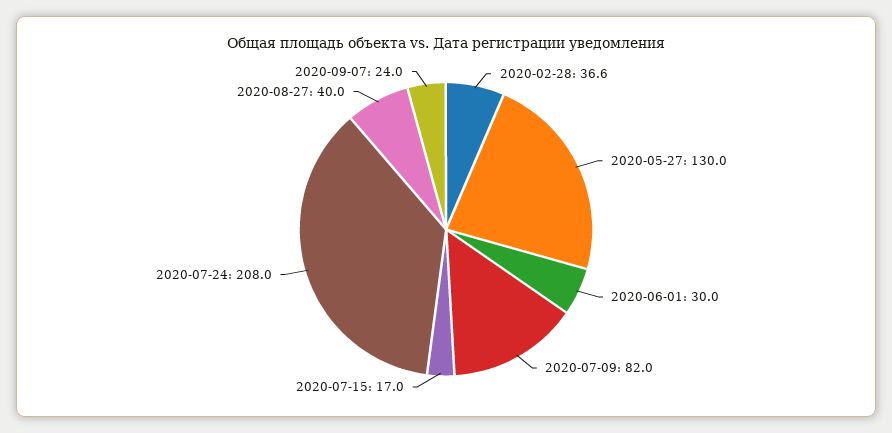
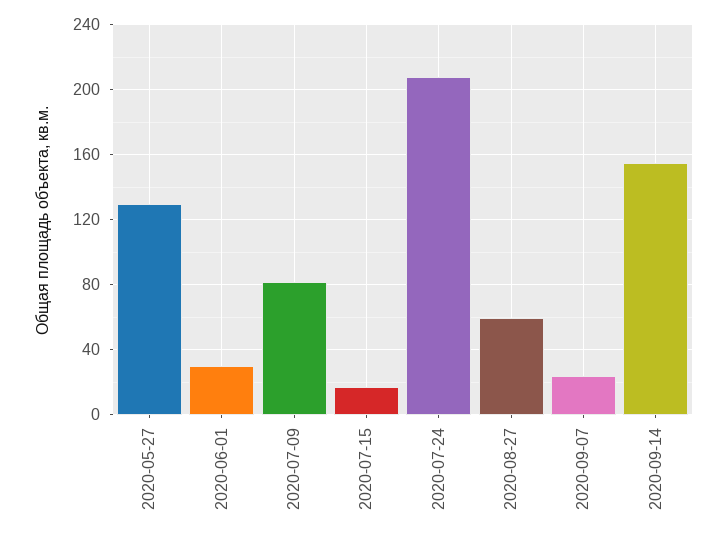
2020-02-28: 36.6 -> none
2020-08-27: 40 -> 60
2020-09-14: none -> 155

